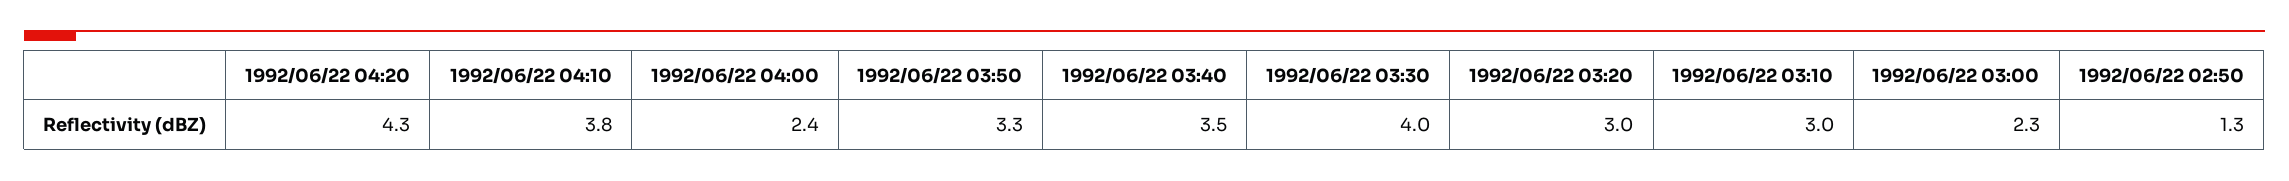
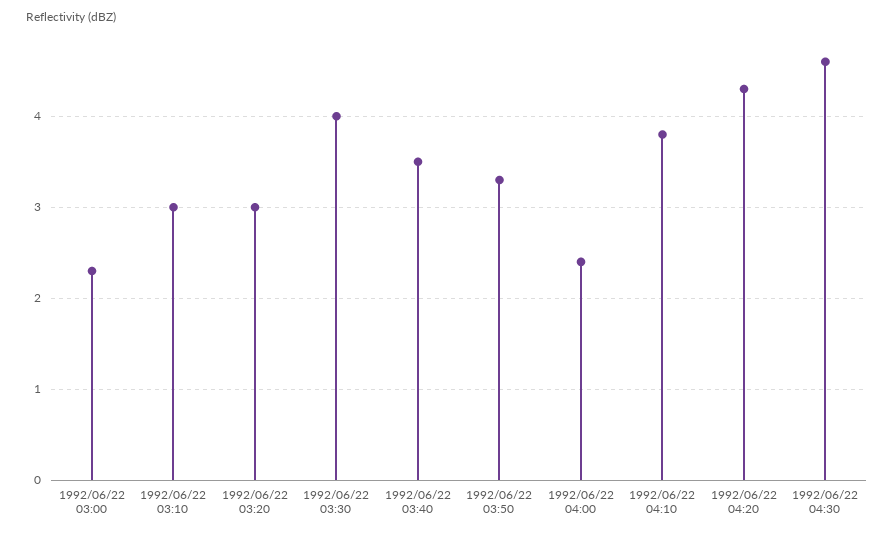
1992/06/22 02:50: 1.3 -> none
1992/06/22 04:30: none -> 4.6

